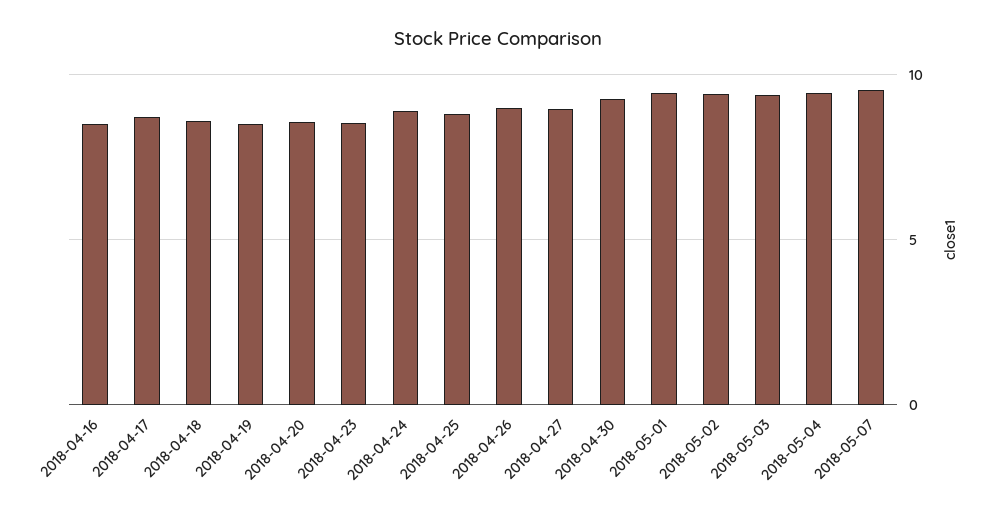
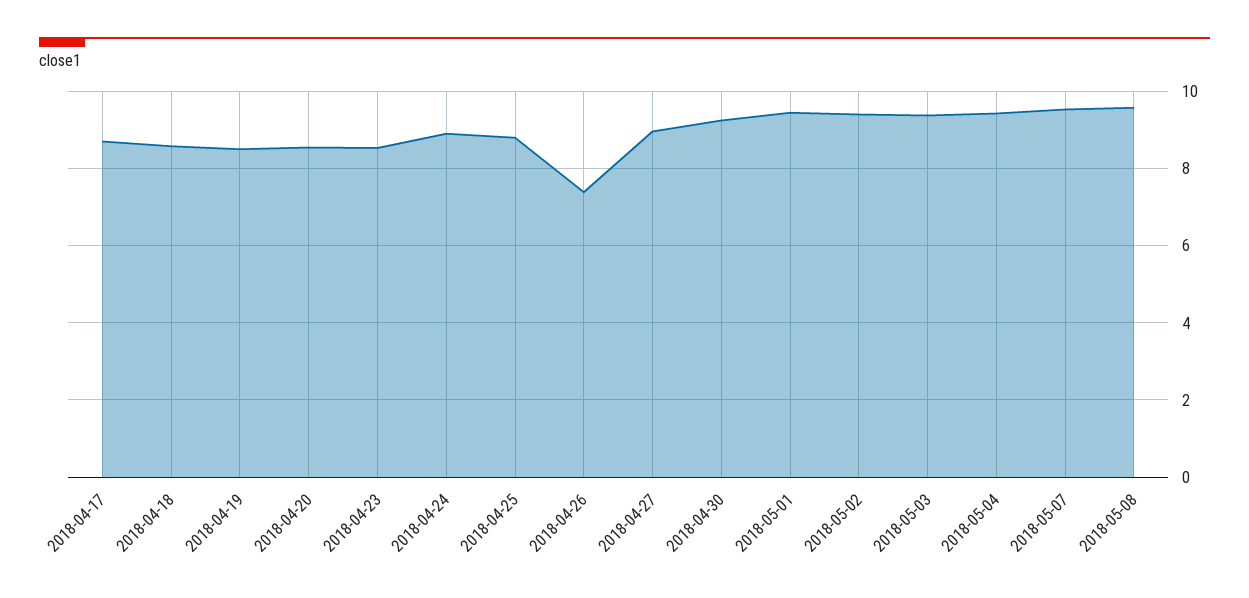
2018-04-16: 8.5 -> none
2018-04-26: 9 -> 7.4
2018-05-08: none -> 9.6

